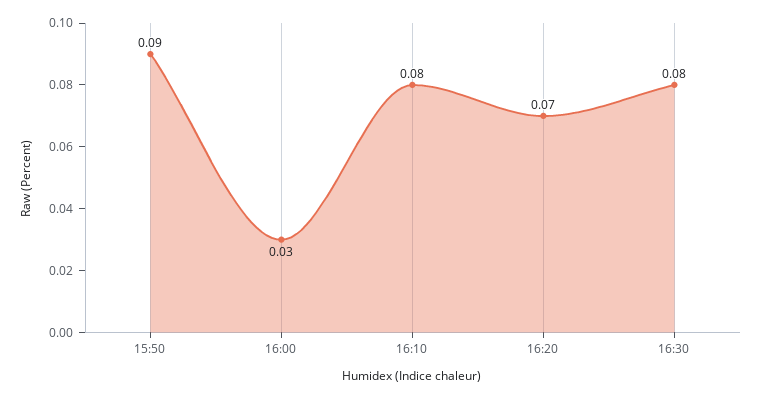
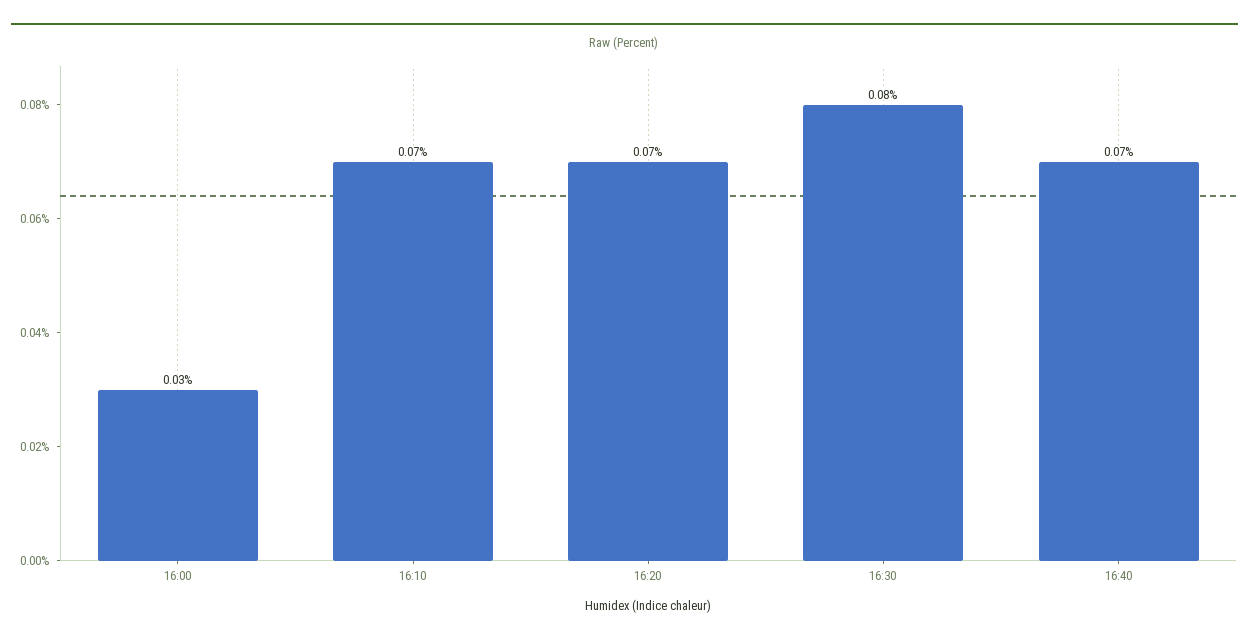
15:50: 0.09 -> none
16:10: 0.08 -> 0.07
16:40: none -> 0.07

